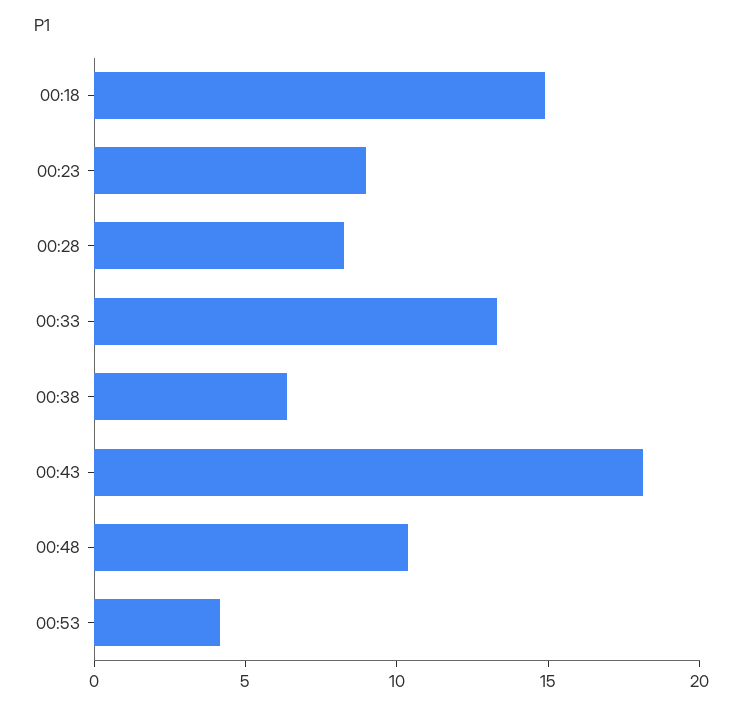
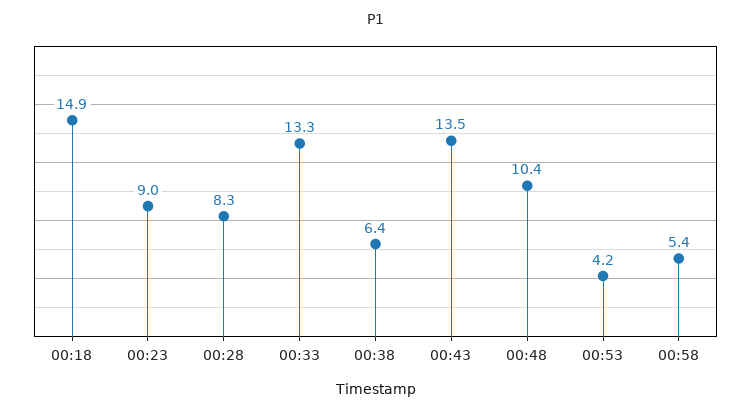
00:43: 18 -> 13.5
00:58: none -> 5.4

